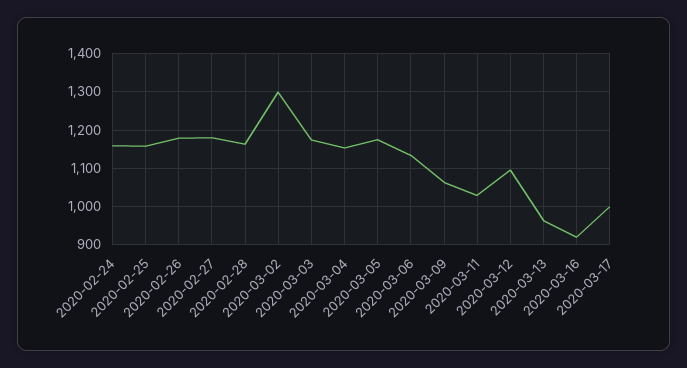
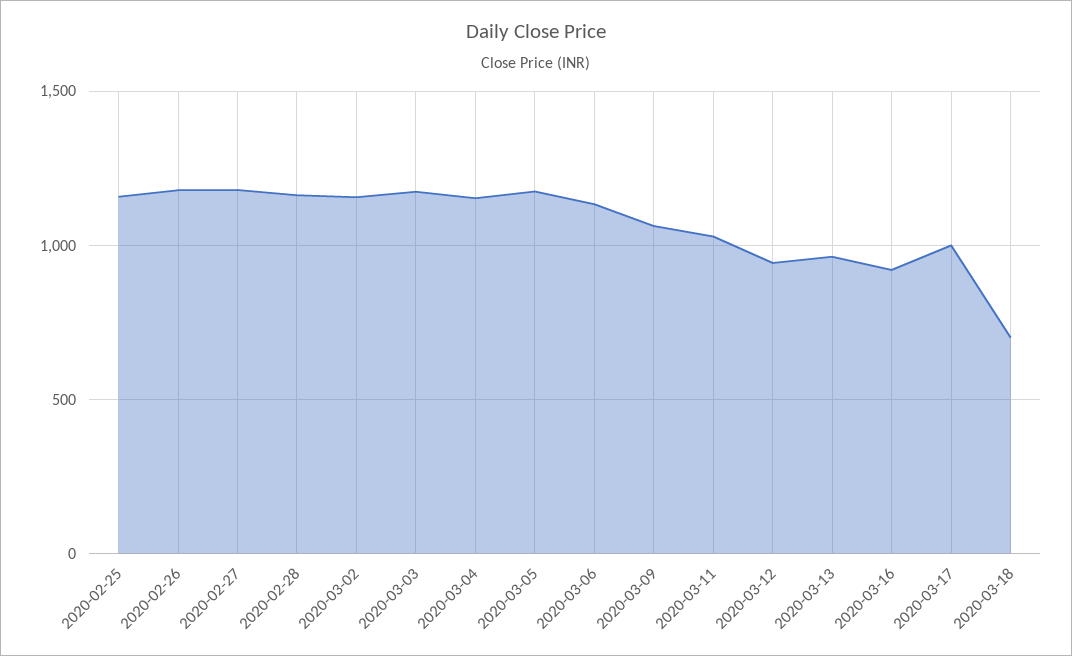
2020-02-24: 1160 -> none
2020-03-02: 1300 -> 1150
2020-03-12: 1100 -> 950
2020-03-18: none -> 700

